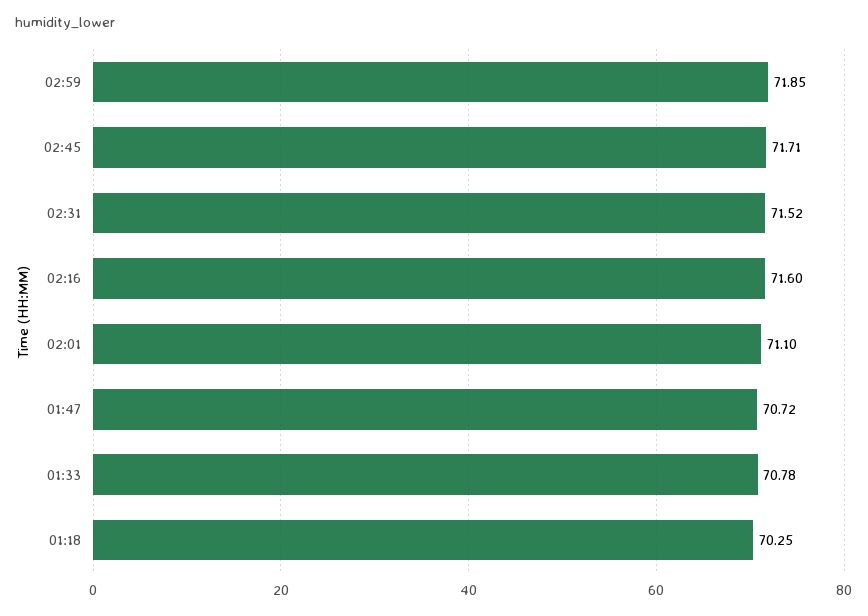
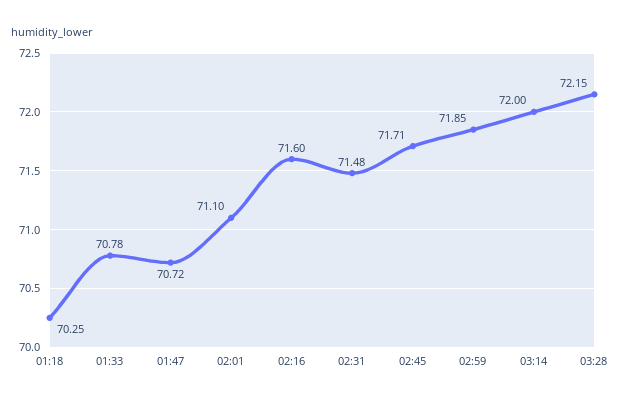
02:31: 71.52 -> 71.48
03:14: none -> 72
03:28: none -> 72.15

